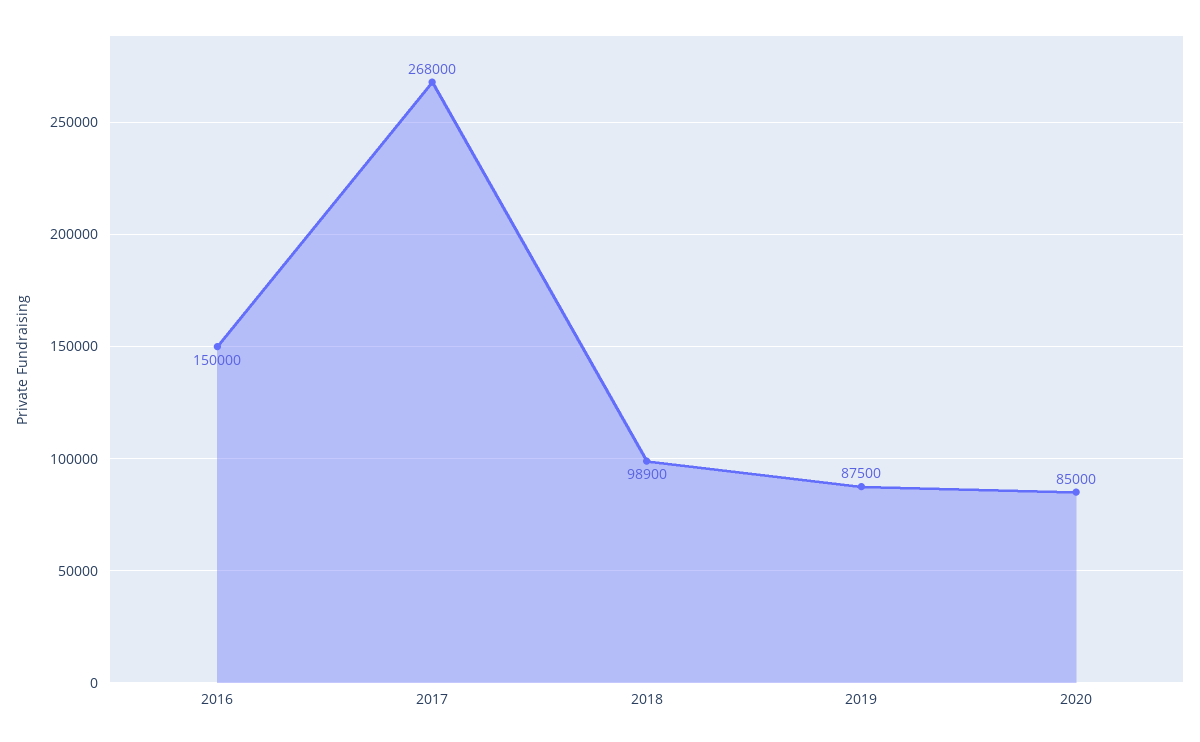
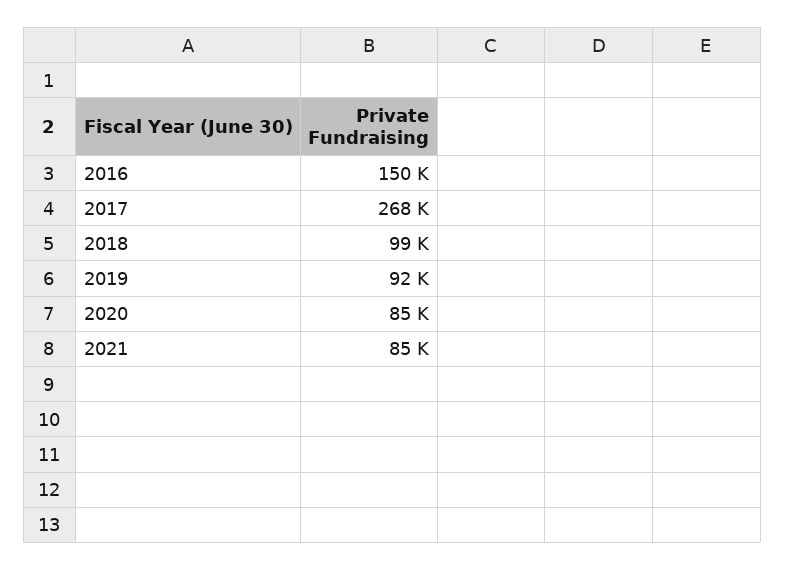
2019: 87500 -> 92000
2021: none -> 85000

